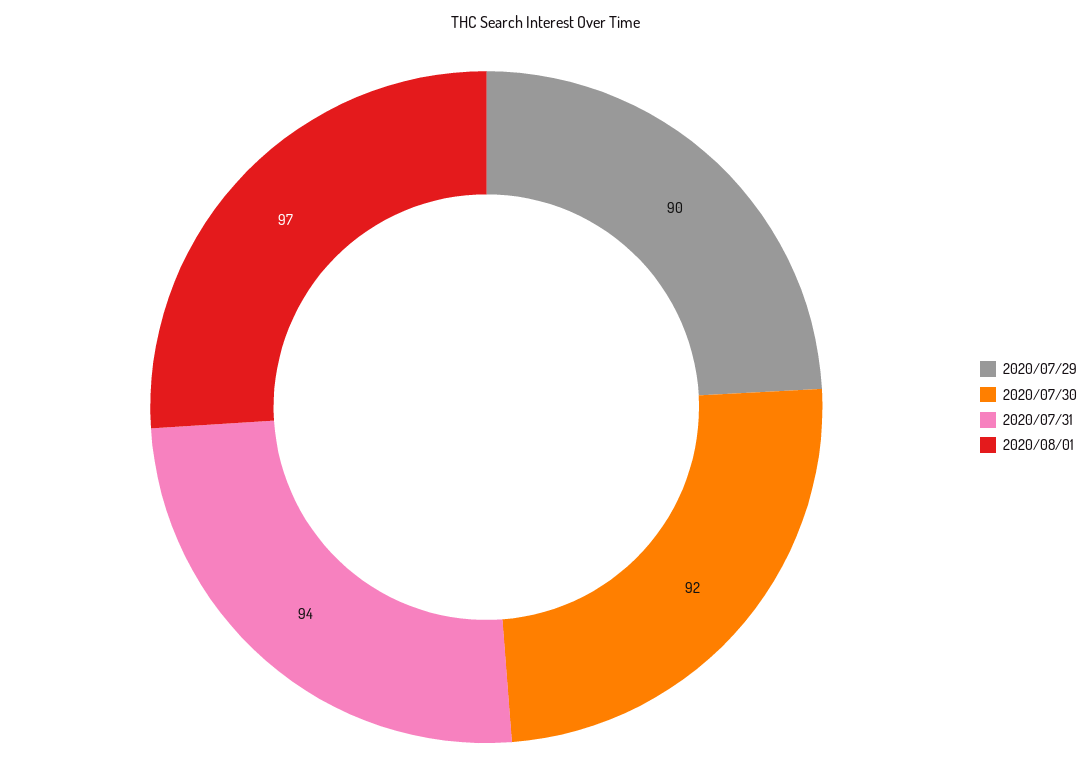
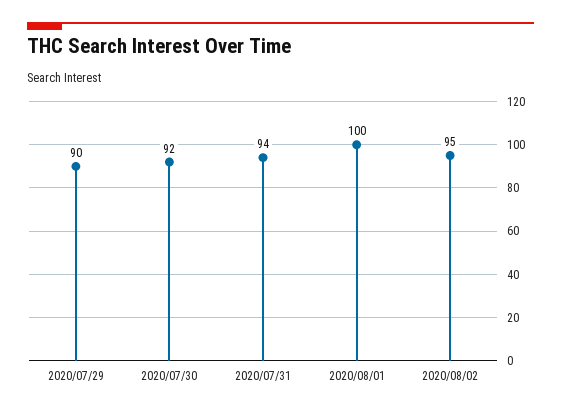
2020/08/01: 97 -> 100
2020/08/02: none -> 95

